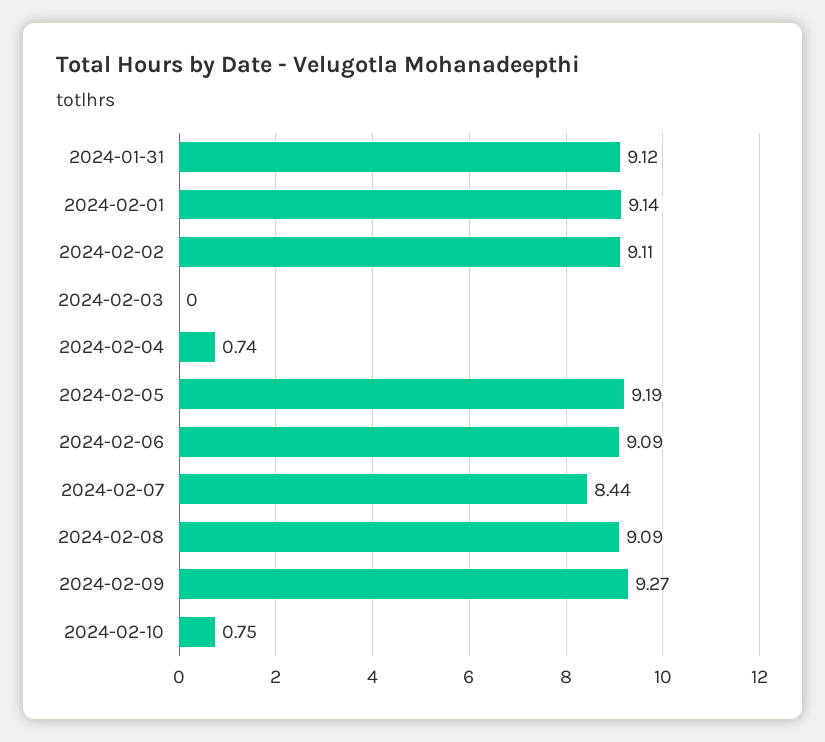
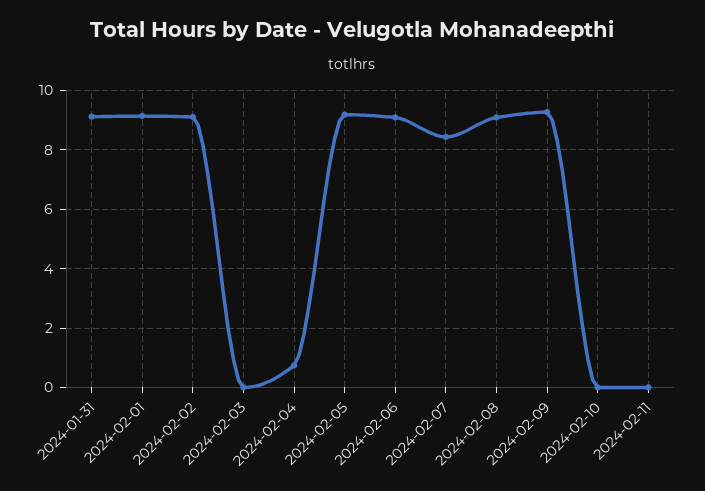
2024-02-10: 0.75 -> 0
2024-02-11: none -> 0

